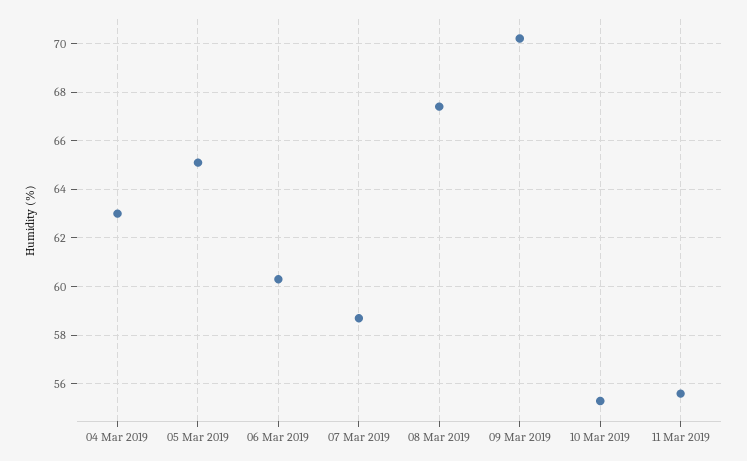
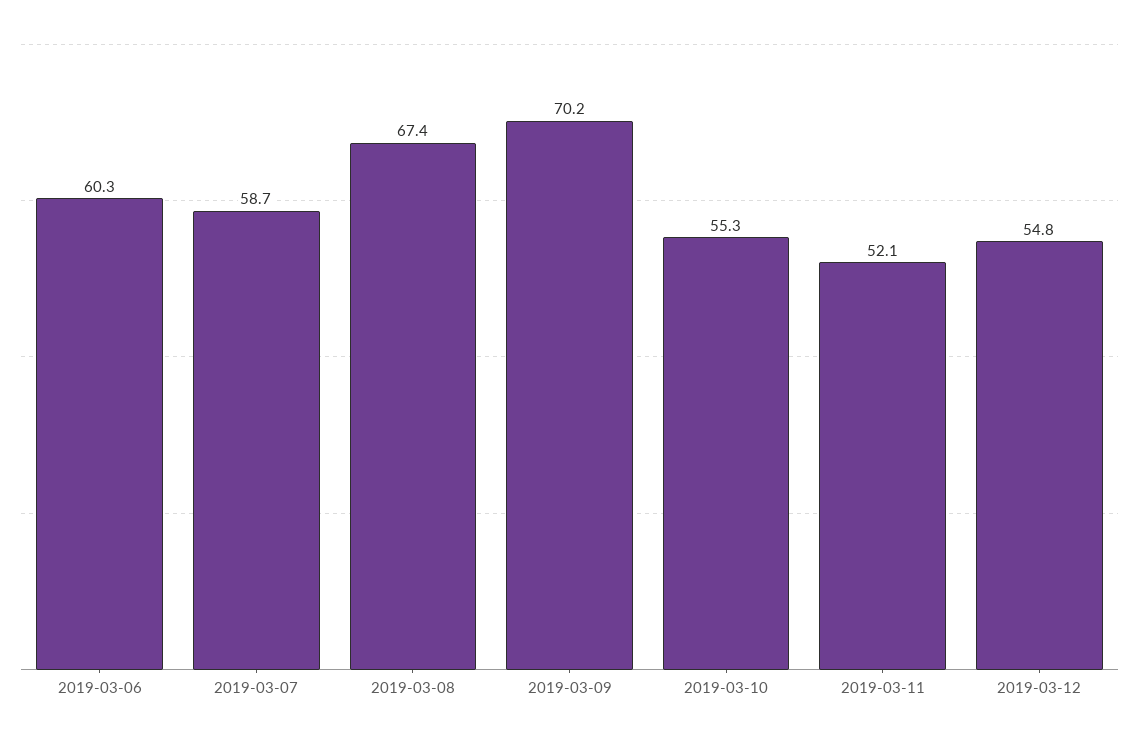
04 Mar 2019: 63 -> none
05 Mar 2019: 65 -> none
11 Mar 2019: 55.5 -> 52.1
2019-03-12: none -> 54.8

